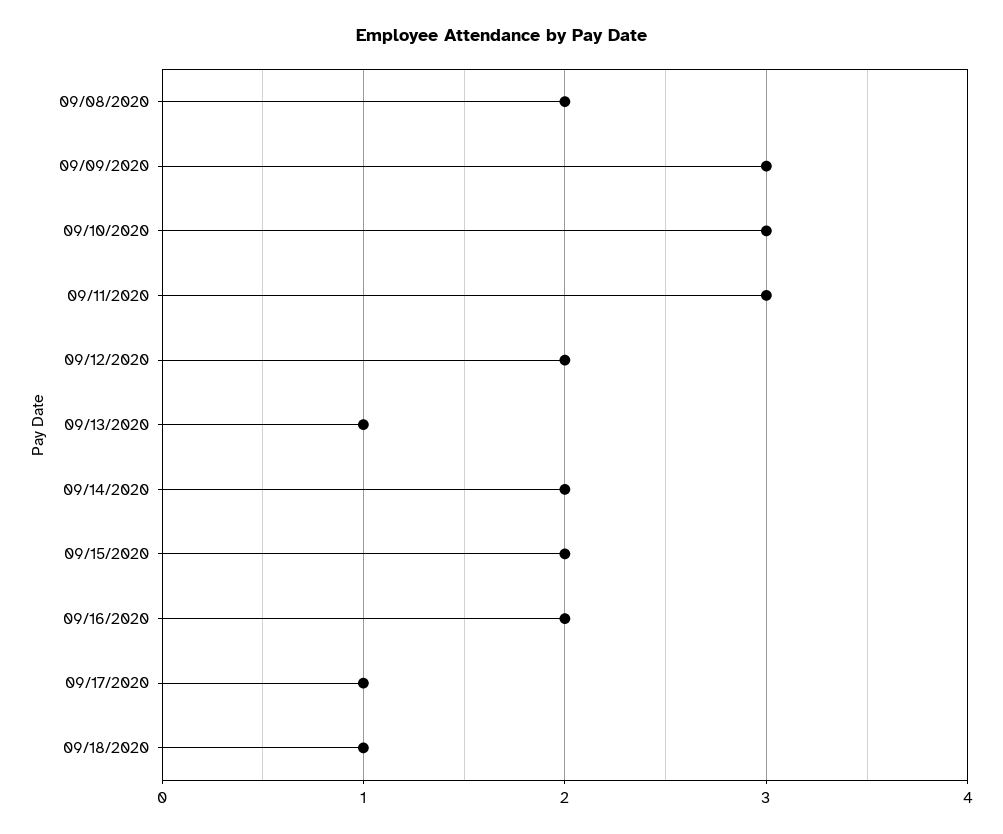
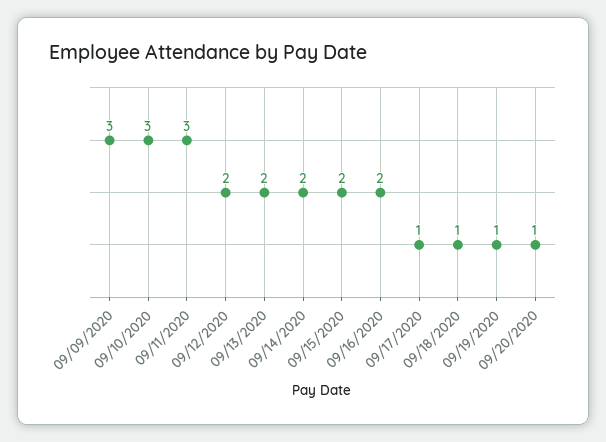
09/08/2020: 2 -> none
09/13/2020: 1 -> 2
09/19/2020: none -> 1
09/20/2020: none -> 1

